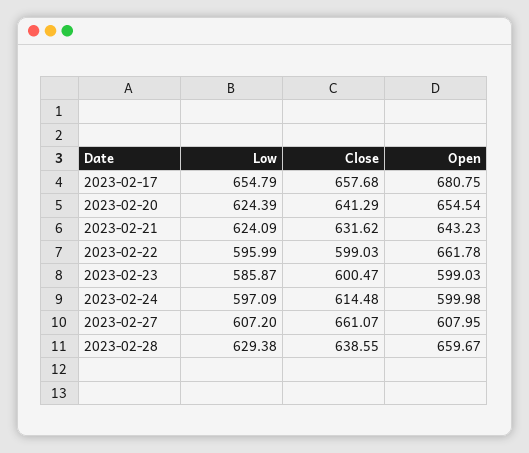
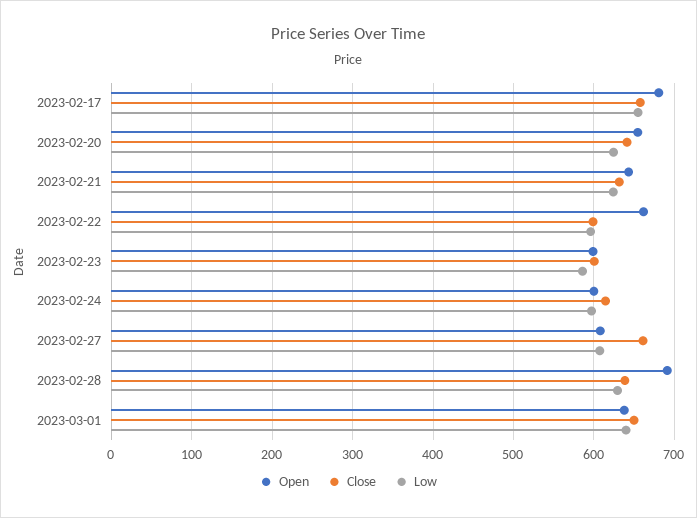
Open, 2023-02-28: 659.67 -> 690
Open, 2023-03-01: none -> 640
Close, 2023-03-01: none -> 650
Low, 2023-03-01: none -> 640

